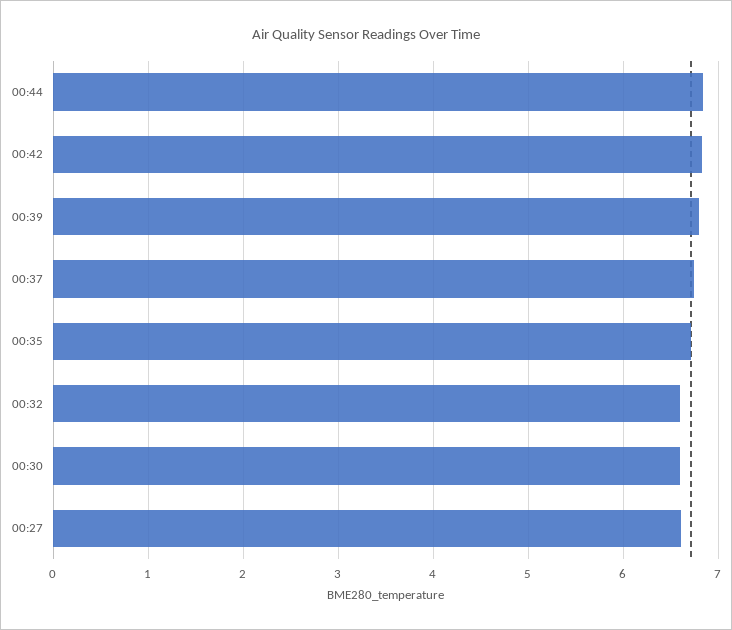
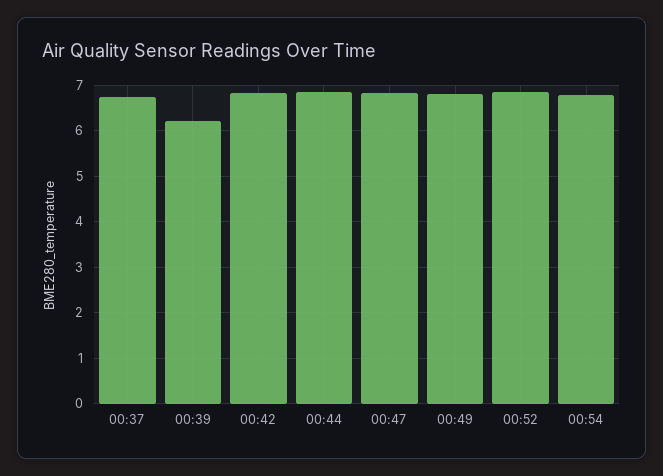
00:39: 6.8 -> 6.2
00:35: 6.7 -> none
00:32: 6.6 -> none
00:30: 6.6 -> none
00:27: 6.6 -> none
00:47: none -> 6.8
00:49: none -> 6.8
00:52: none -> 6.8
00:54: none -> 6.8

